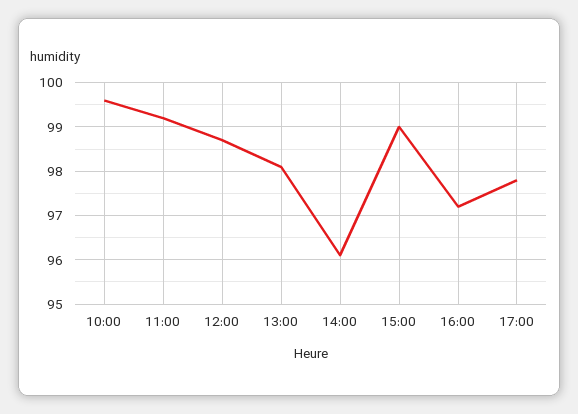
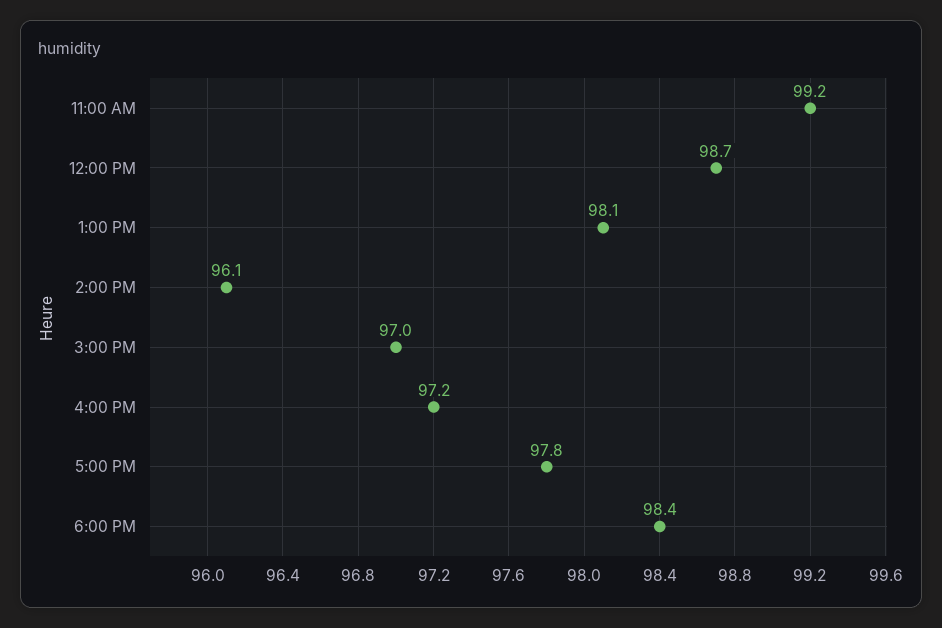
10:00: 99.5 -> none
15:00: 99 -> 97
6:00 PM: none -> 98.4

